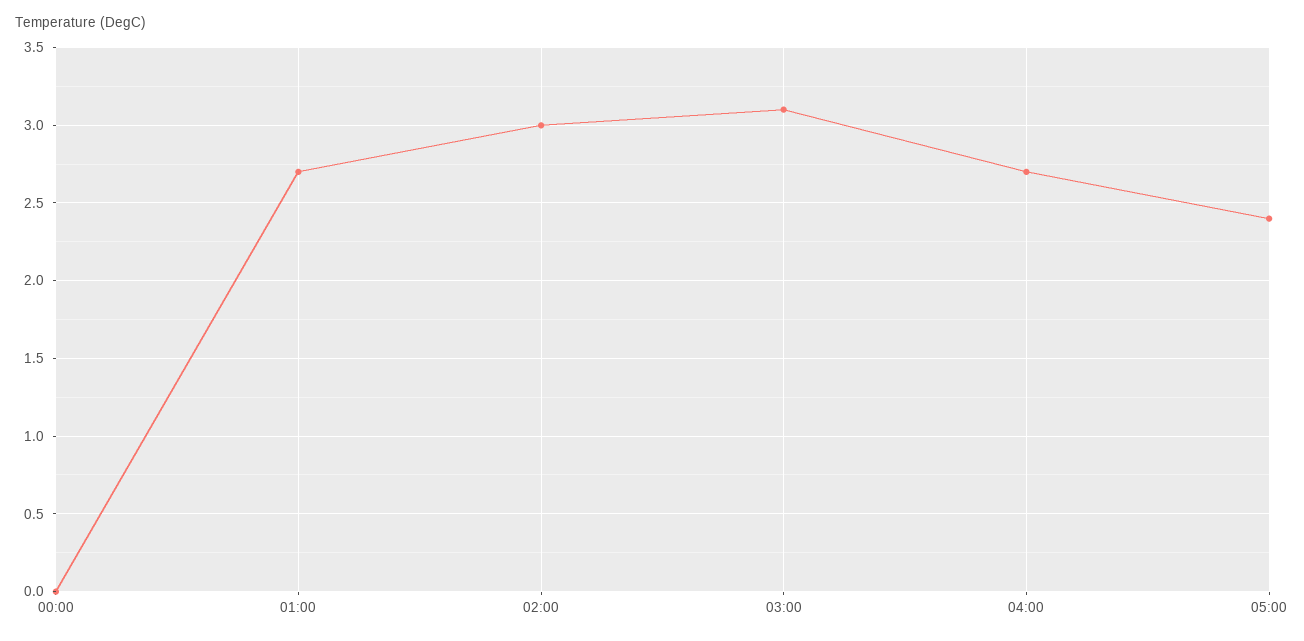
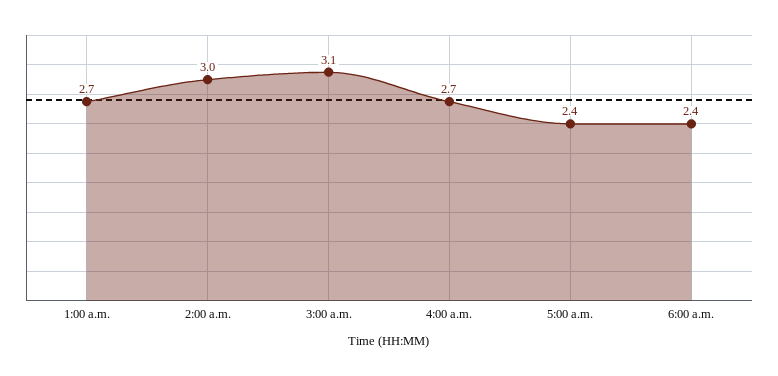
00:00: 0 -> none
6:00 a.m.: none -> 2.4

